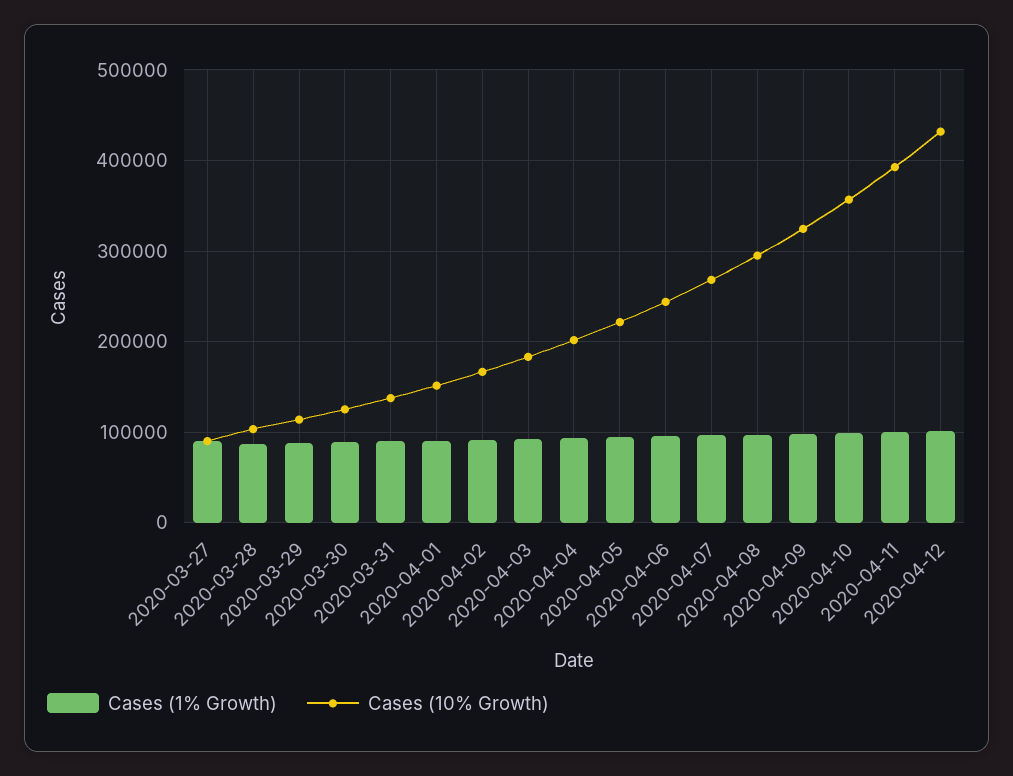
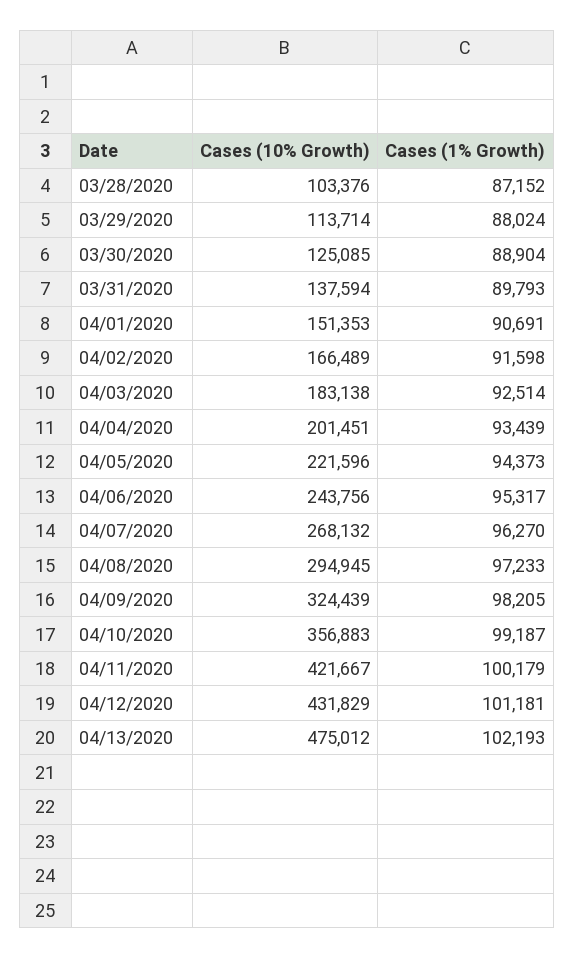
Cases (1% Growth), 2020-03-27: 90000 -> none
Cases (10% Growth), 2020-03-27: 90000 -> none
Cases (10% Growth), 2020-04-11: 390000 -> 421667
Cases (10% Growth), 04/13/2020: none -> 475012
Cases (1% Growth), 04/13/2020: none -> 102193

